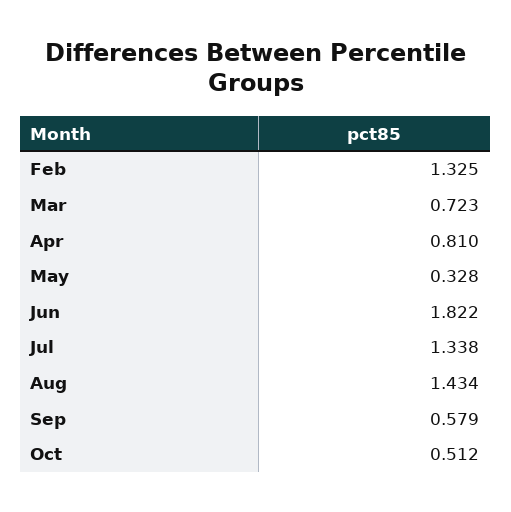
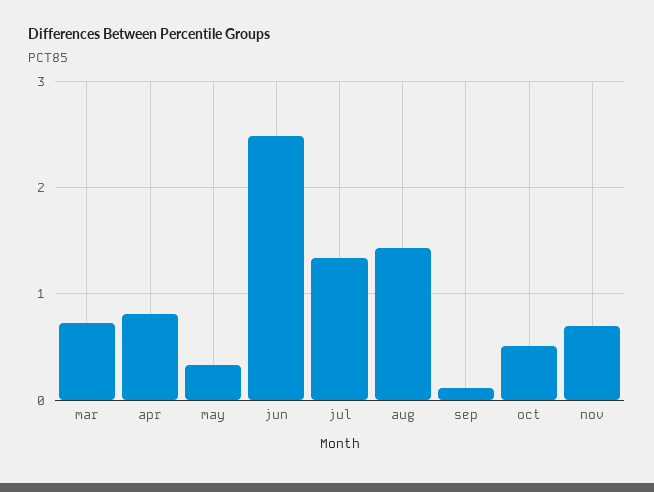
Feb: 1.325 -> none
Jun: 1.822 -> 2.5
Sep: 0.579 -> 0.1
nov: none -> 0.7

